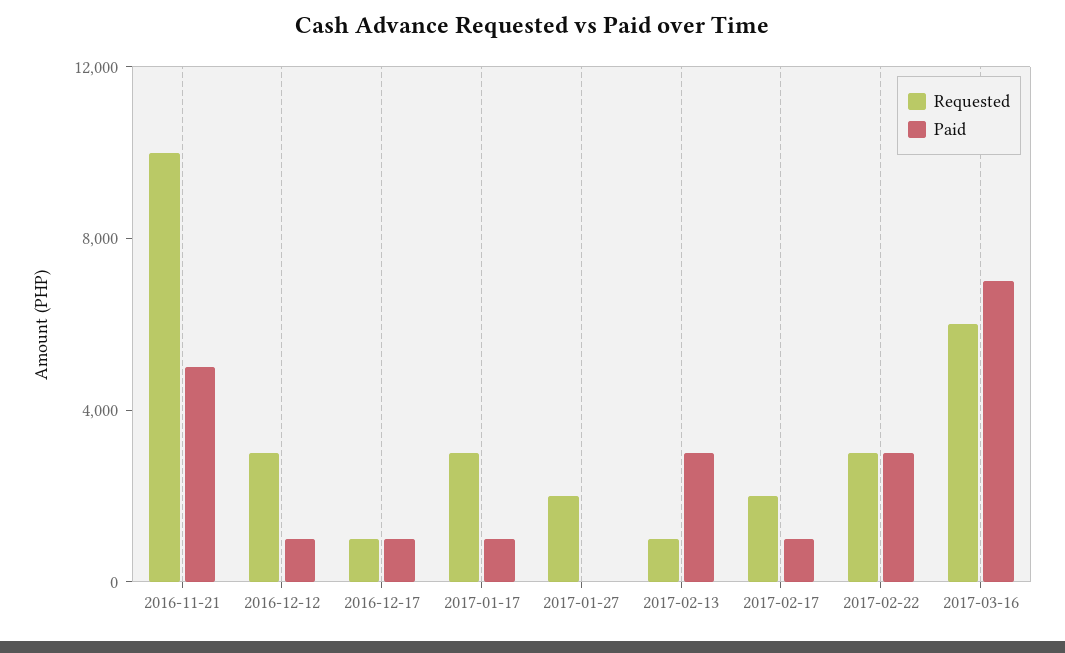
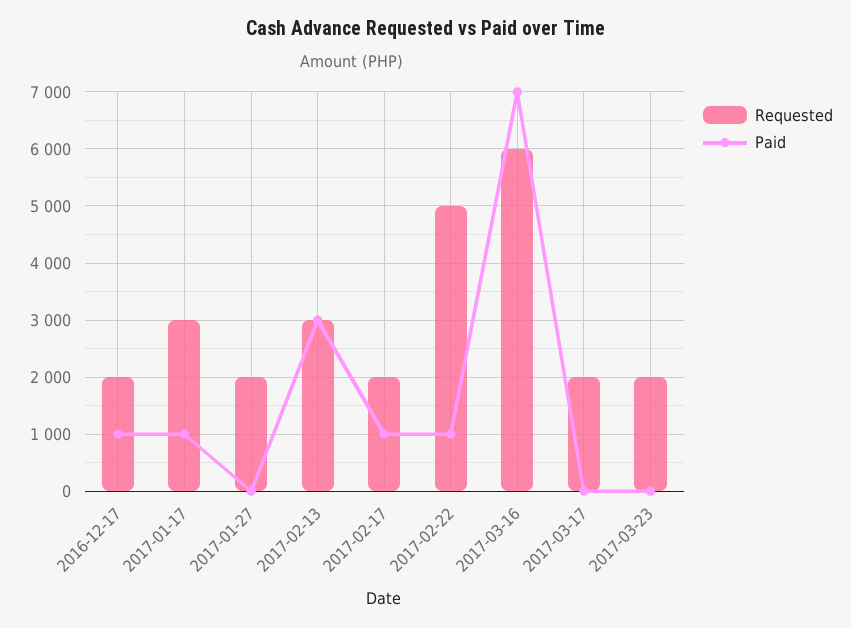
Requested, 2016-11-21: 10000 -> none
Paid, 2016-11-21: 5000 -> none
Requested, 2016-12-12: 3000 -> none
Paid, 2016-12-12: 1000 -> none
Requested, 2016-12-17: 1000 -> 2000
Requested, 2017-02-13: 1000 -> 3000
Requested, 2017-02-22: 3000 -> 5000
Paid, 2017-02-22: 3000 -> 1000
Requested, 2017-03-17: none -> 2000
Paid, 2017-03-17: none -> 0
Requested, 2017-03-23: none -> 2000
Paid, 2017-03-23: none -> 0

